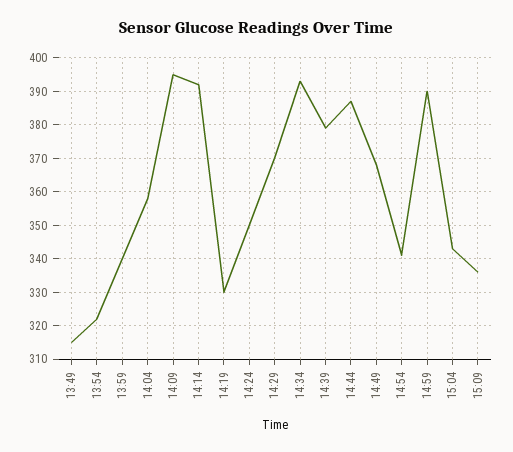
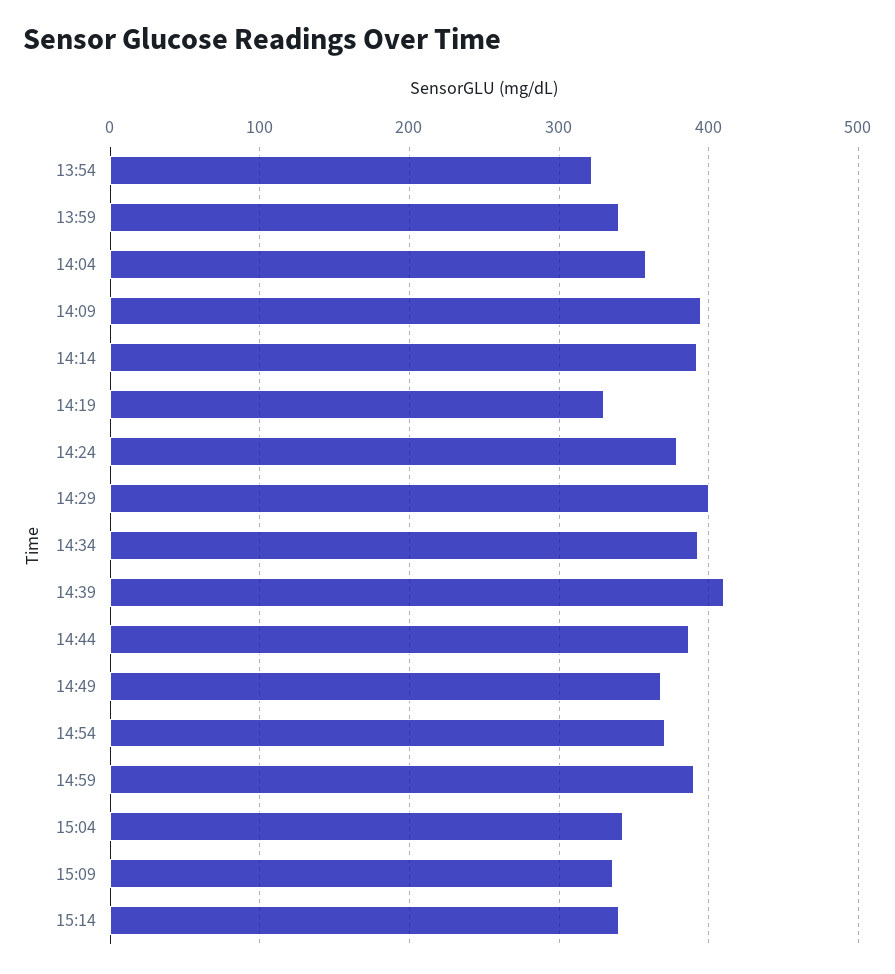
13:49: 315 -> none
14:24: 350 -> 380
14:29: 370 -> 400
14:39: 380 -> 410
14:54: 340 -> 370
15:14: none -> 340

